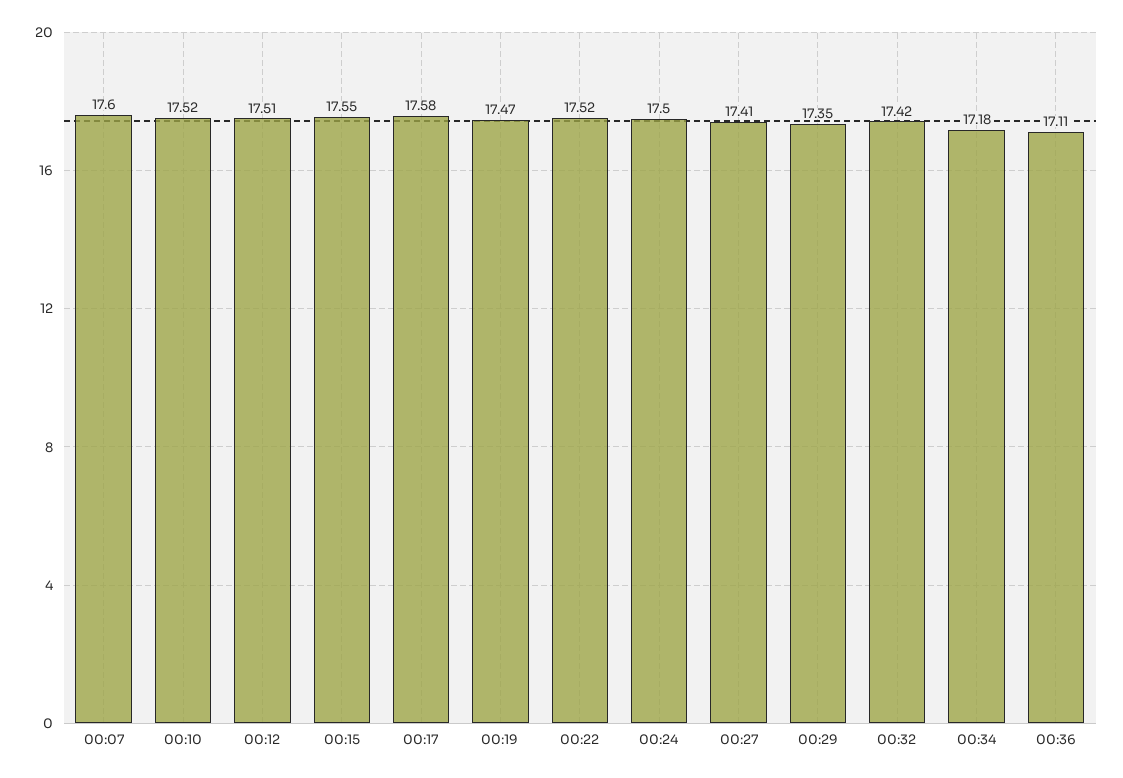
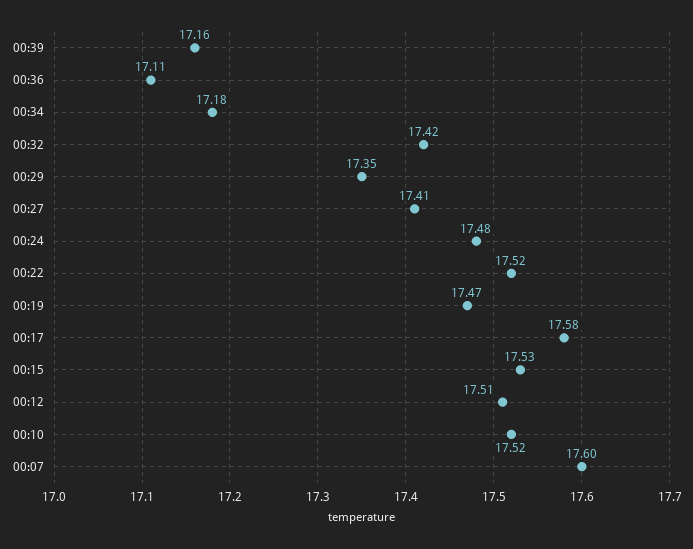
00:15: 17.55 -> 17.53
00:24: 17.5 -> 17.48
00:39: none -> 17.16

